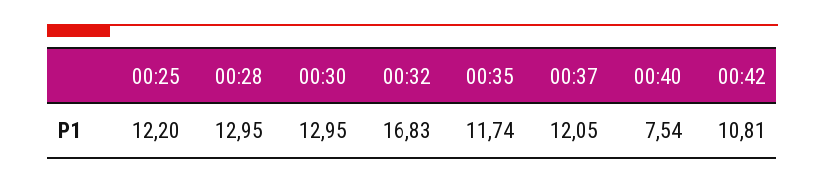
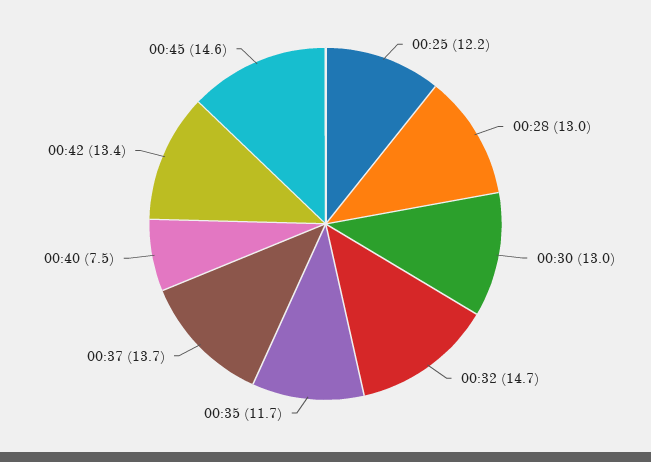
00:32: 16.83 -> 14.7
00:37: 12.05 -> 13.7
00:42: 10.81 -> 13.4
00:45: none -> 14.6

